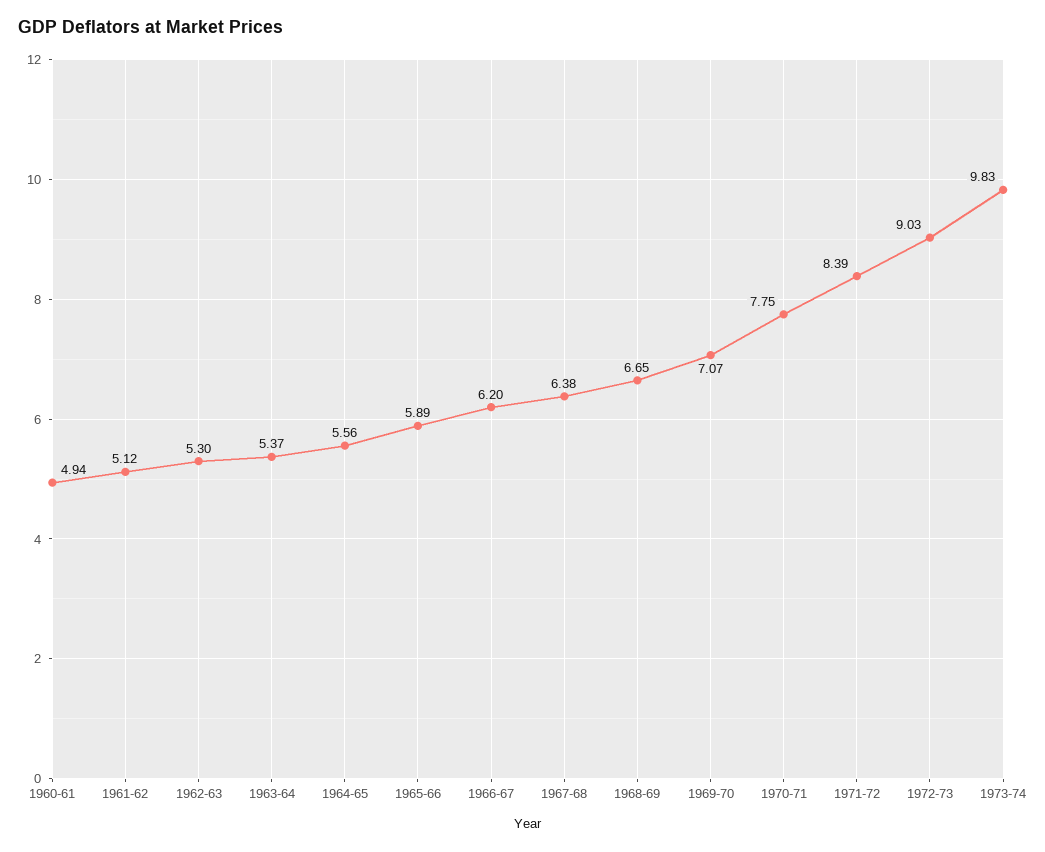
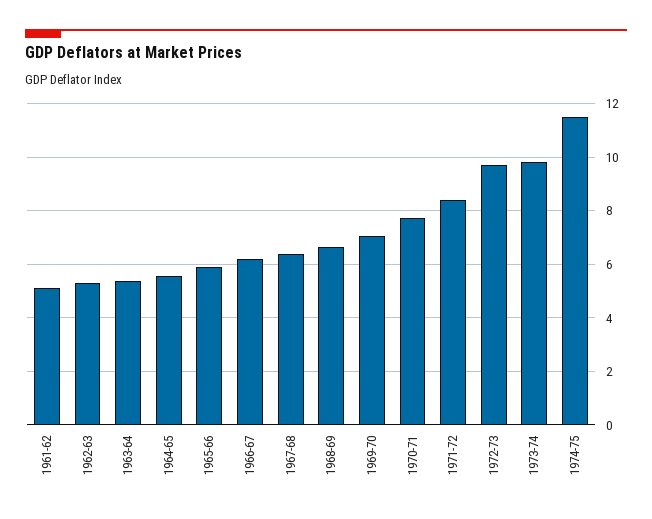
1960-61: 4.94 -> none
1972-73: 9.03 -> 9.75
1974-75: none -> 11.5

